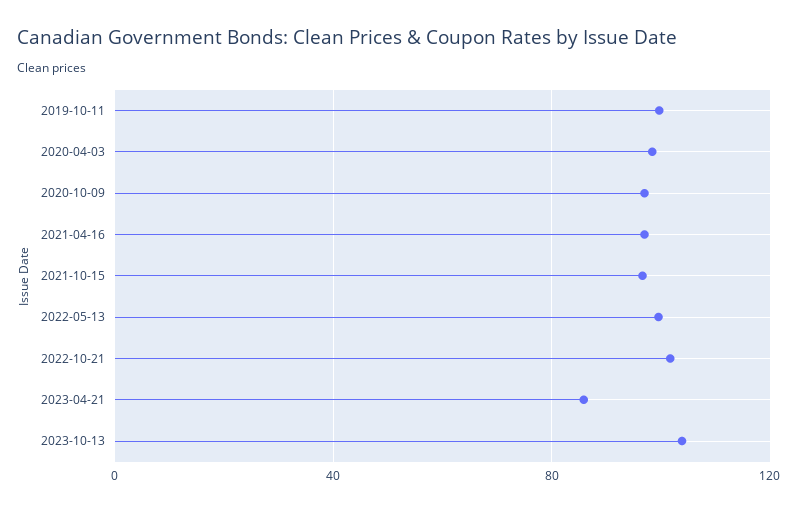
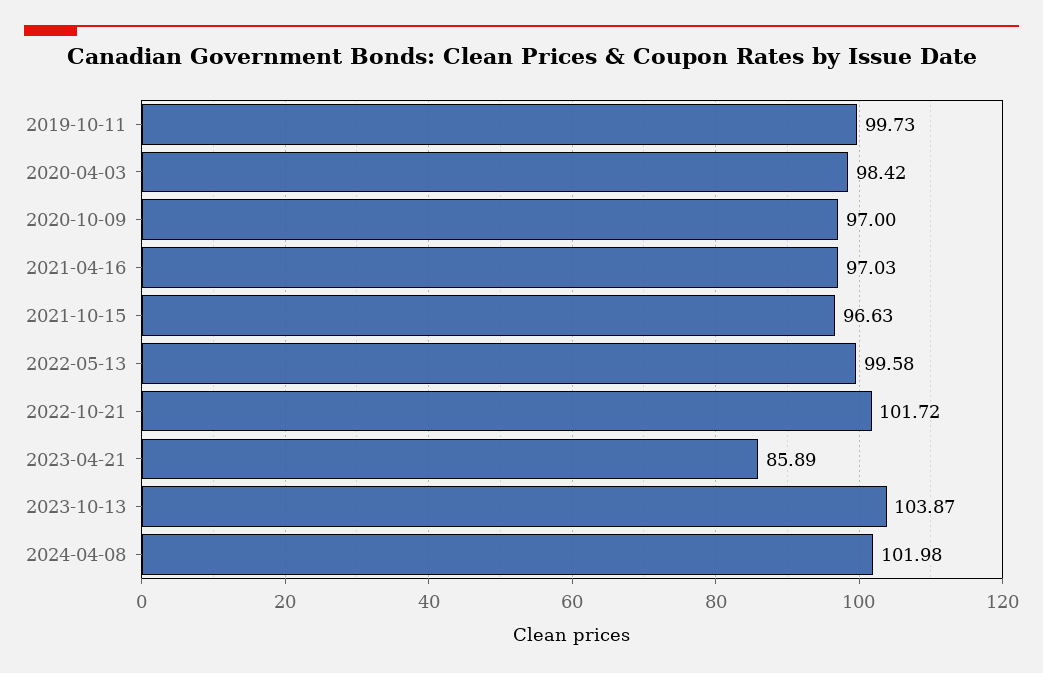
2024-04-08: none -> 101.98

